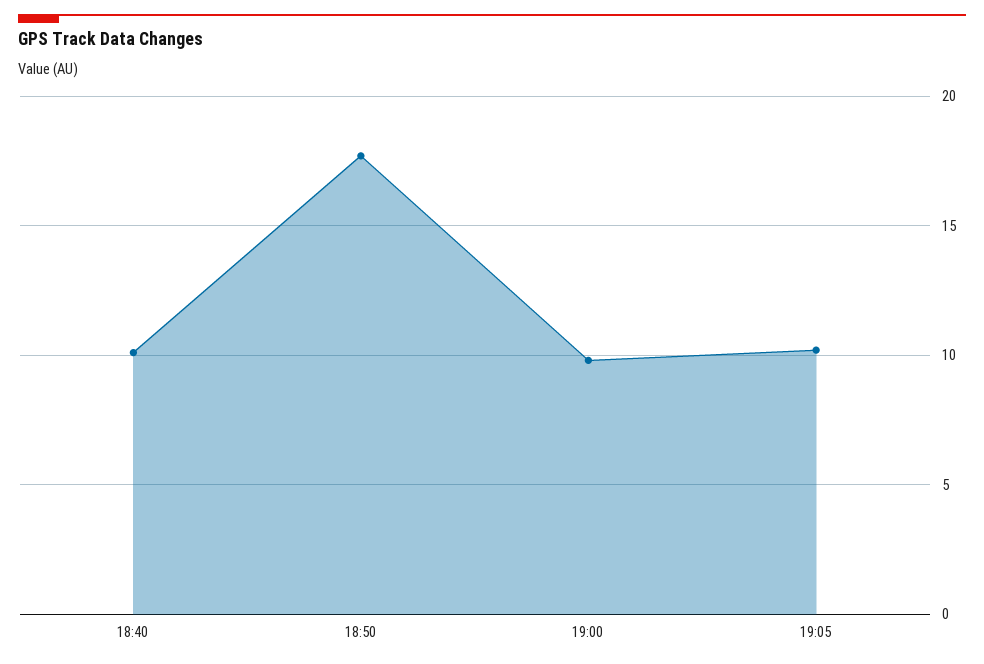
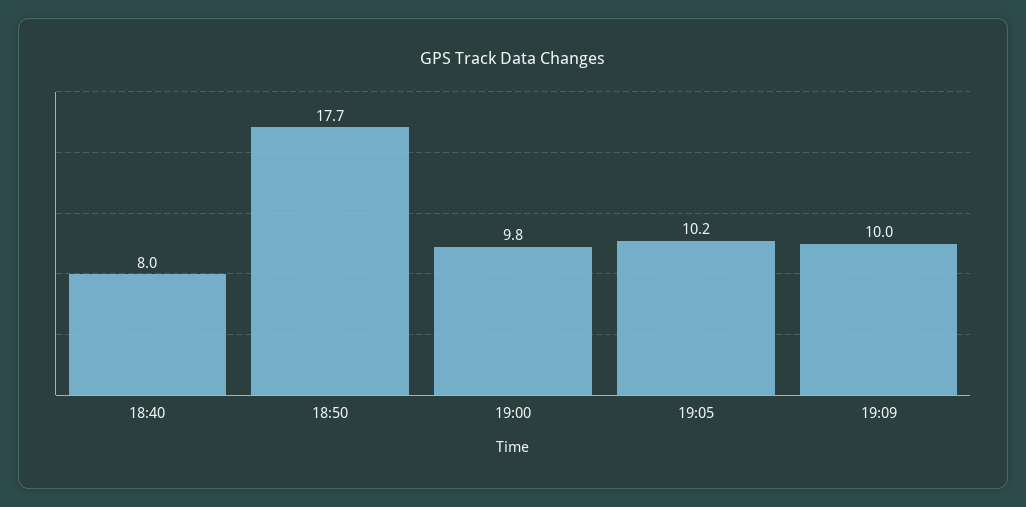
18:40: 10 -> 8
19:09: none -> 10

